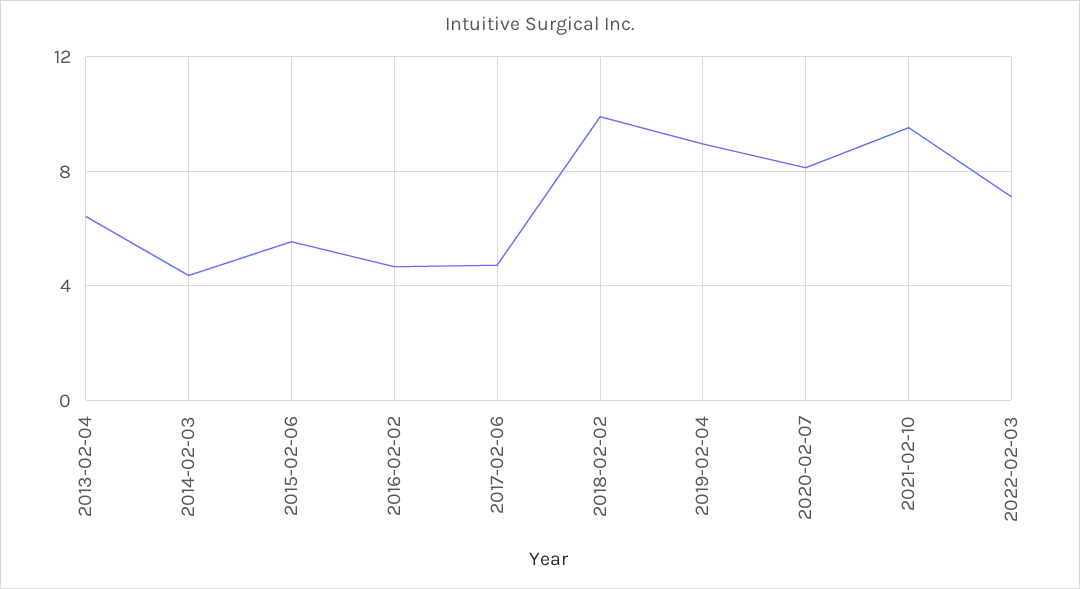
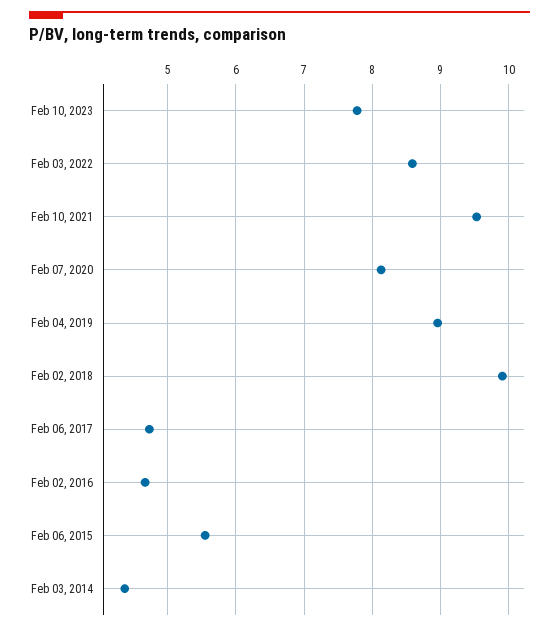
2013-02-04: 6.5 -> none
2022-02-03: 7 -> 8.6
Feb 10, 2023: none -> 7.8

